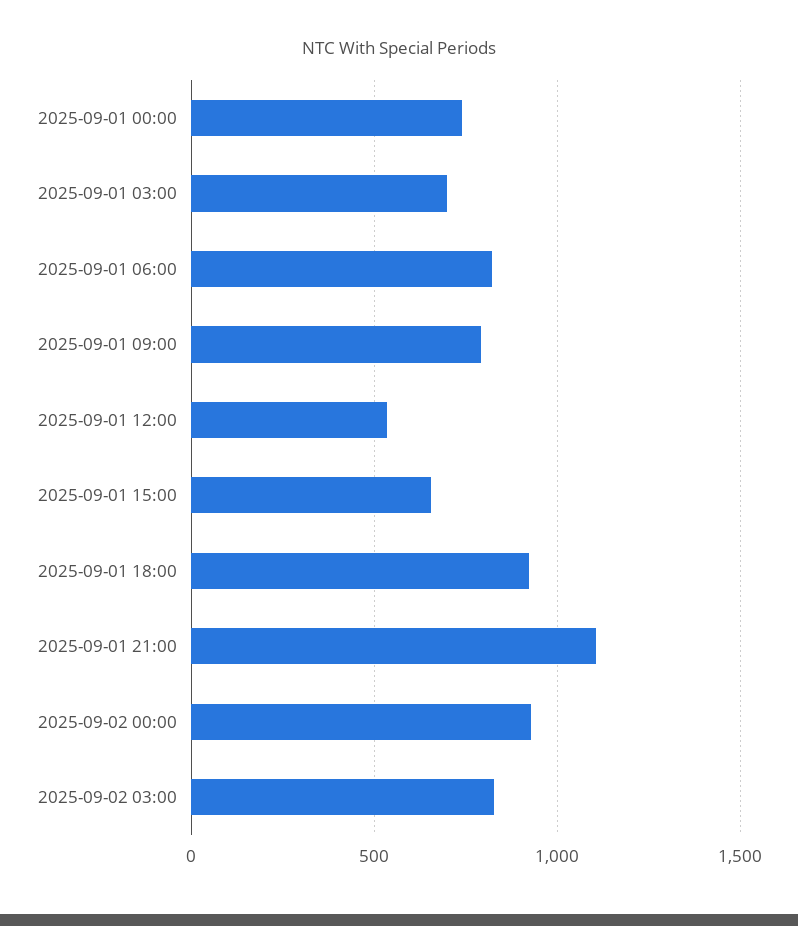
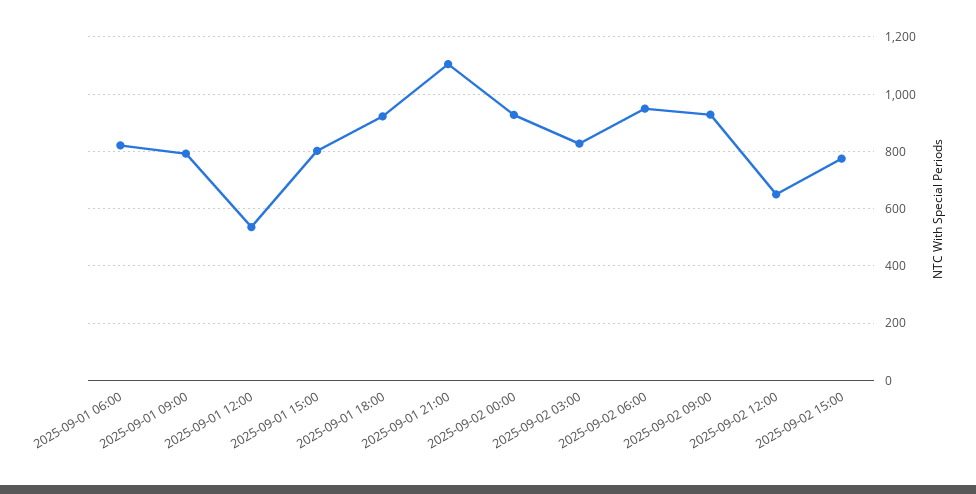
2025-09-01 00:00: 750 -> none
2025-09-01 03:00: 700 -> none
2025-09-01 15:00: 650 -> 800
2025-09-02 06:00: none -> 950
2025-09-02 09:00: none -> 925
2025-09-02 12:00: none -> 650
2025-09-02 15:00: none -> 775

